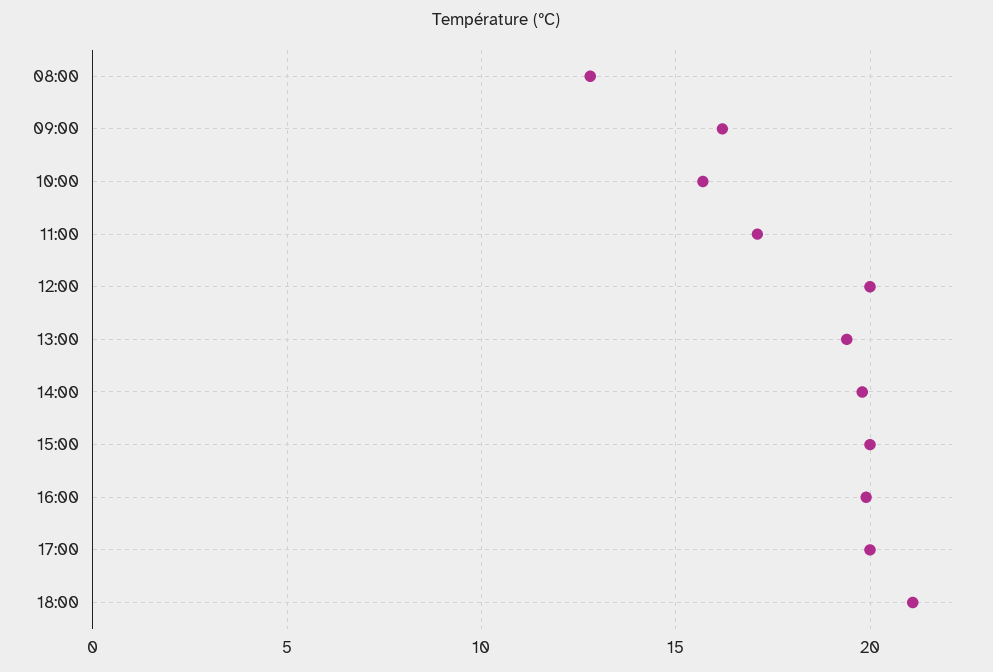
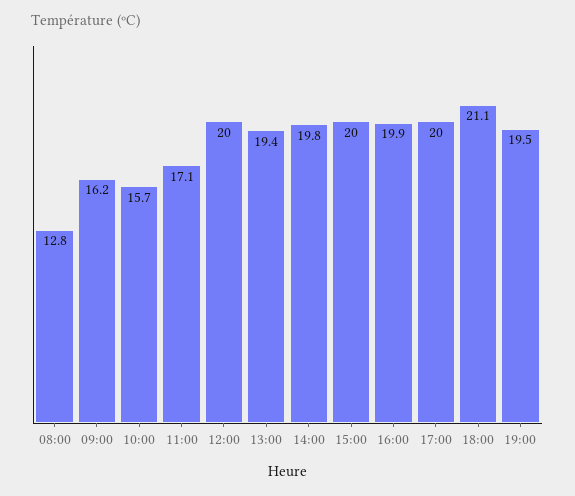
19:00: none -> 19.5

